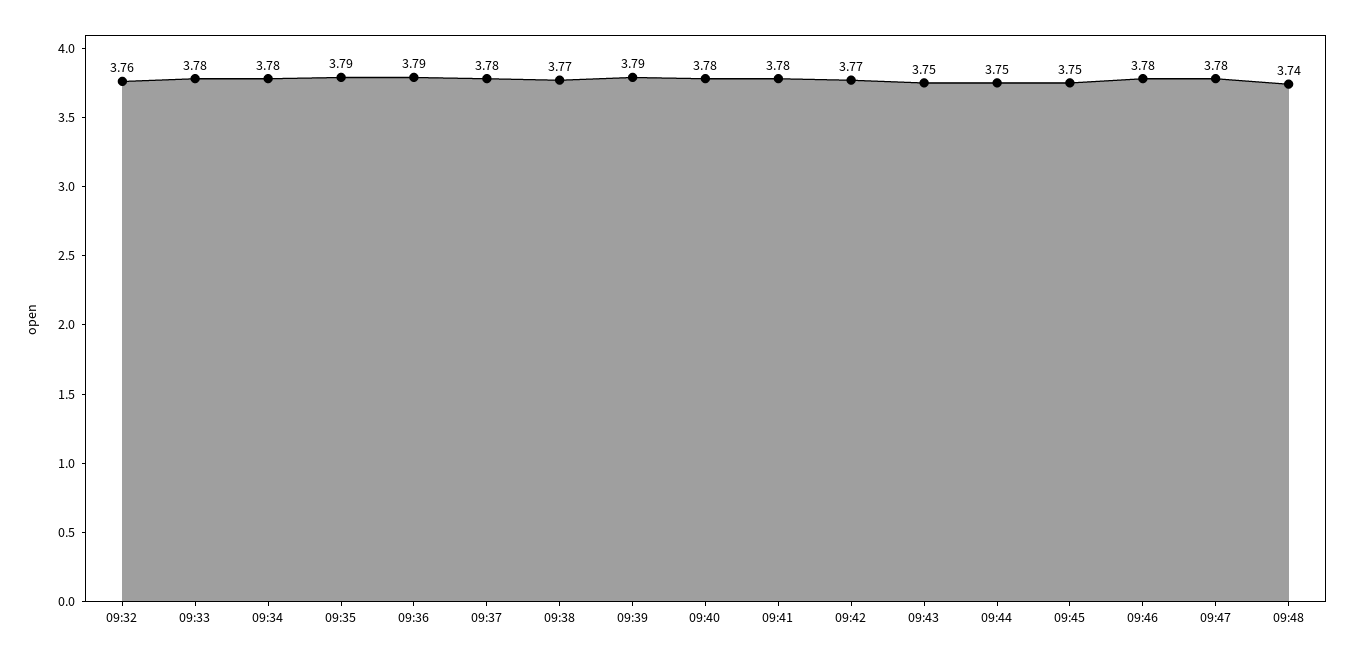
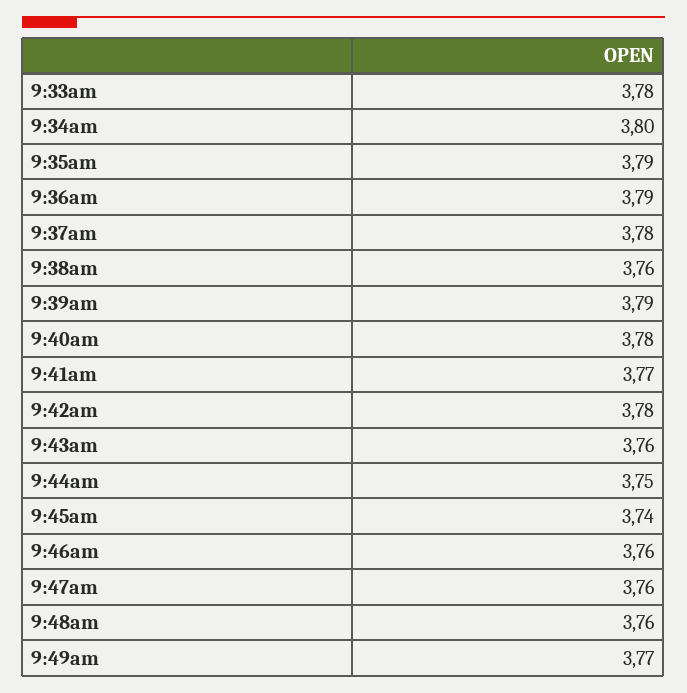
09:32: 3.76 -> none
09:34: 3.78 -> 3.8
09:38: 3.77 -> 3.76
09:41: 3.78 -> 3.77
09:42: 3.77 -> 3.78
09:43: 3.75 -> 3.76
09:45: 3.75 -> 3.74
09:46: 3.78 -> 3.76
09:47: 3.78 -> 3.76
09:48: 3.74 -> 3.76
9:49am: none -> 3.77

